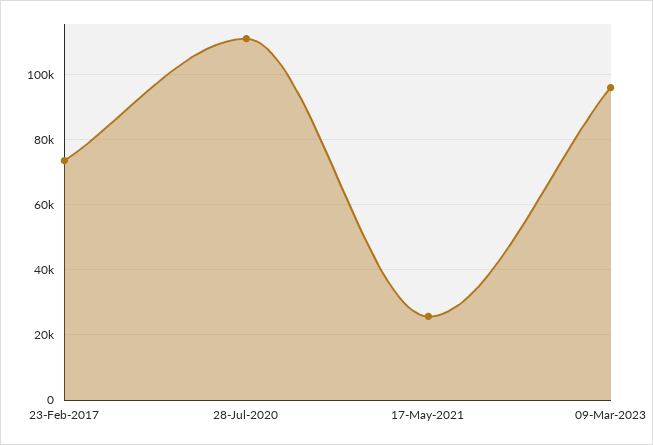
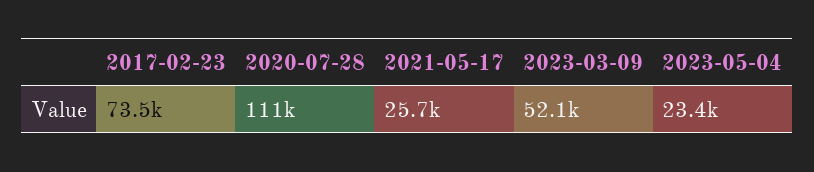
09-Mar-2023: 96000 -> 52100
2023-05-04: none -> 23400

